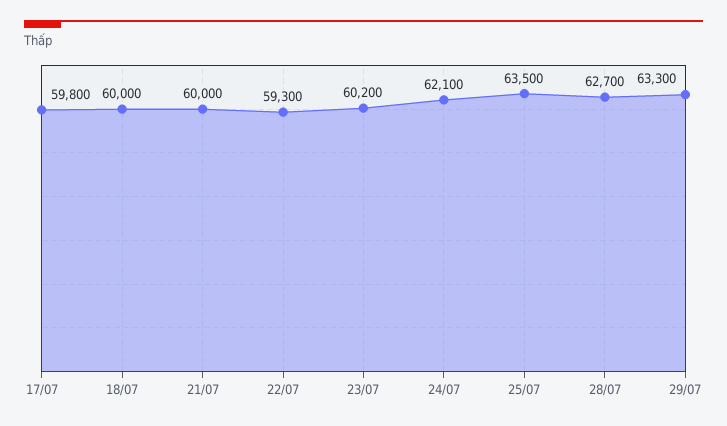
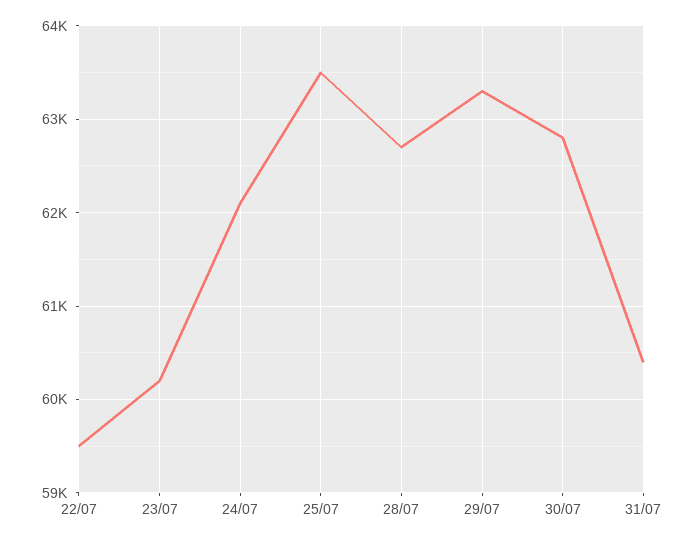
17/07: 59800 -> none
18/07: 60000 -> none
21/07: 60000 -> none
22/07: 59300 -> 59500
30/07: none -> 62800
31/07: none -> 60400

